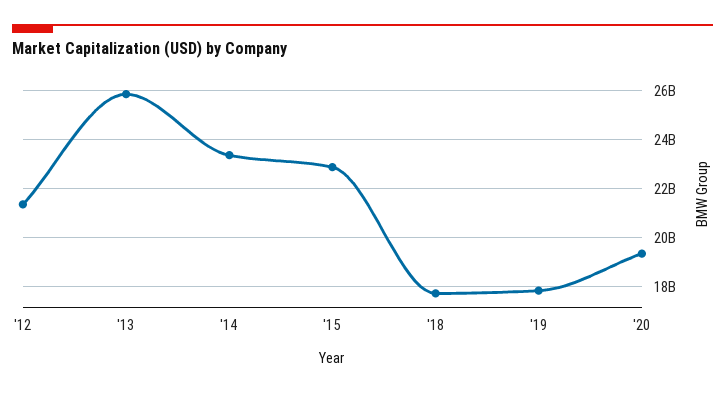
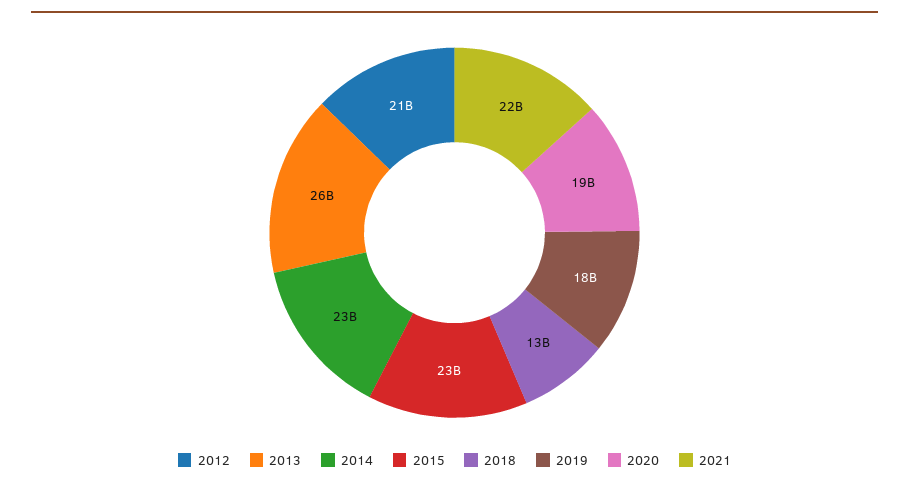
'18: 17750000000 -> 13000000000
2021: none -> 22000000000

